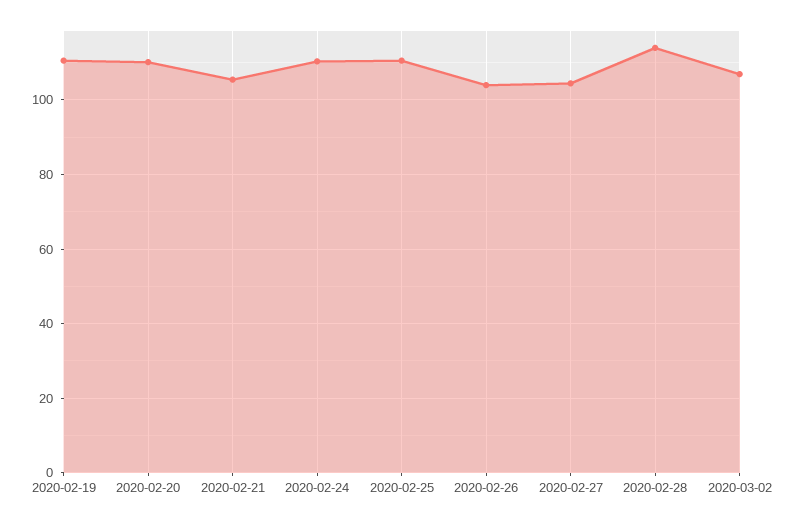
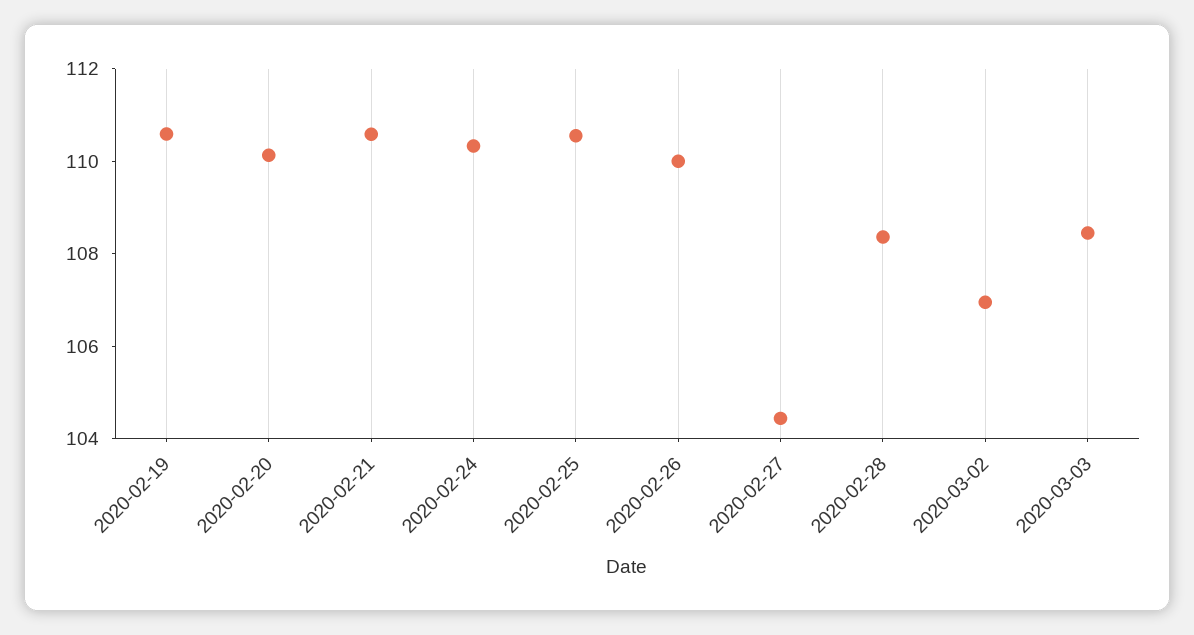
2020-02-21: 106 -> 110.5
2020-02-26: 104 -> 110
2020-02-28: 114 -> 108.5
2020-03-03: none -> 108.5

